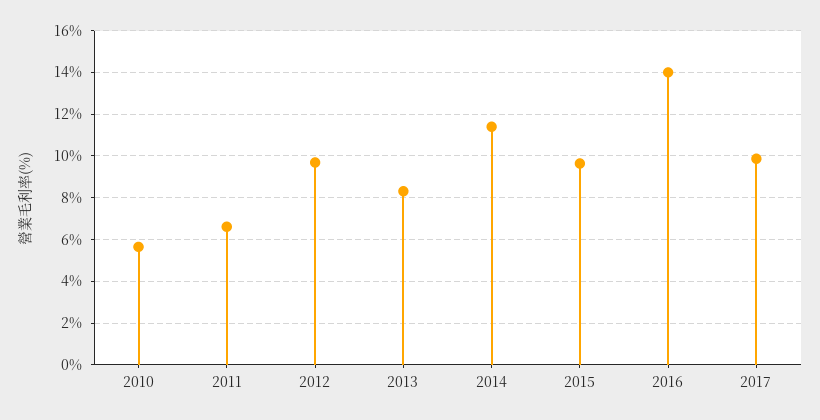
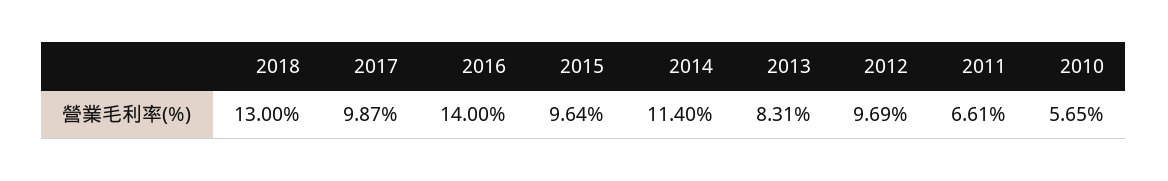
2018: none -> 13

